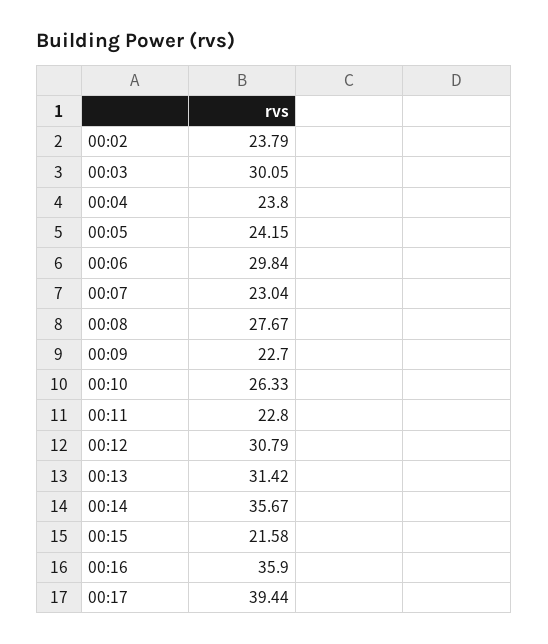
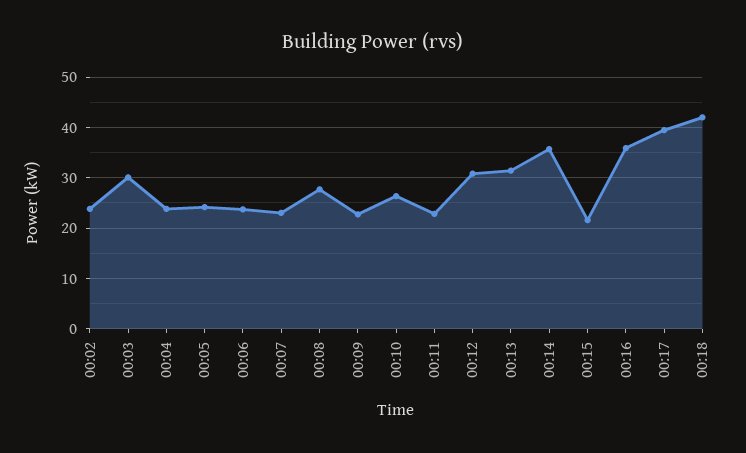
00:06: 29.84 -> 24
00:18: none -> 42

